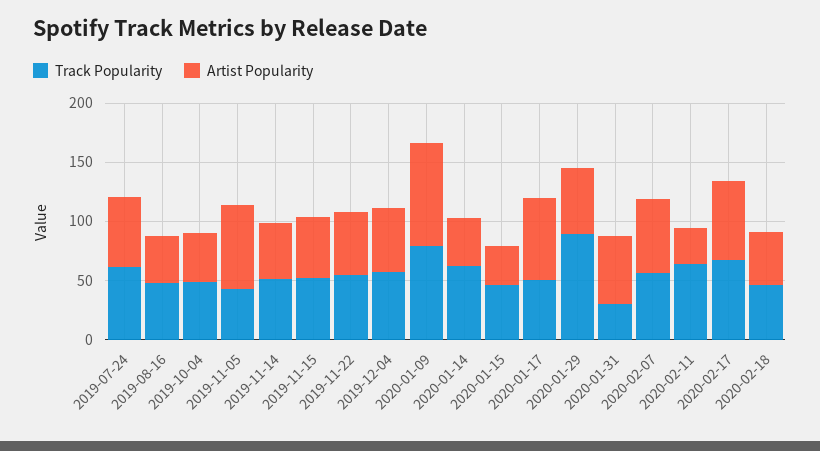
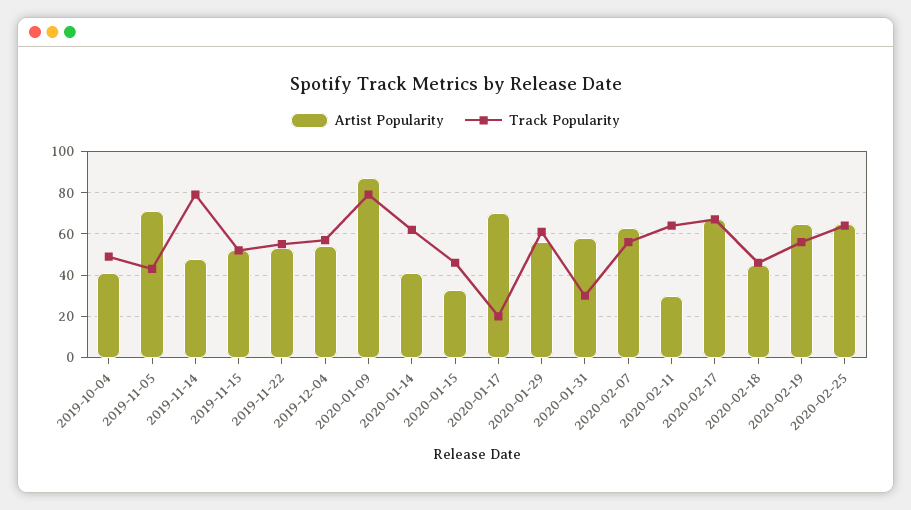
Track Popularity, 2019-07-24: 60 -> none
Artist Popularity, 2019-07-24: 60 -> none
Track Popularity, 2019-08-16: 50 -> none
Artist Popularity, 2019-08-16: 40 -> none
Track Popularity, 2019-11-14: 50 -> 80
Track Popularity, 2020-01-17: 50 -> 20
Track Popularity, 2020-01-29: 90 -> 60
Artist Popularity, 2020-02-19: none -> 65
Track Popularity, 2020-02-19: none -> 55
Artist Popularity, 2020-02-25: none -> 65
Track Popularity, 2020-02-25: none -> 65

